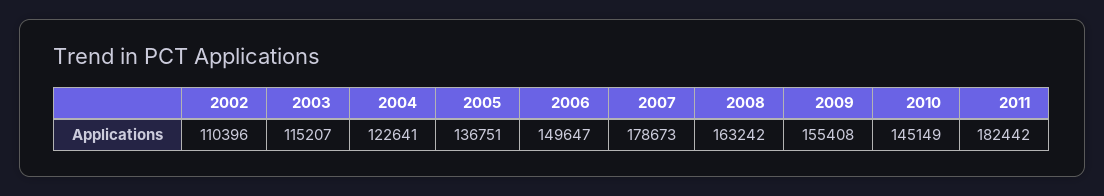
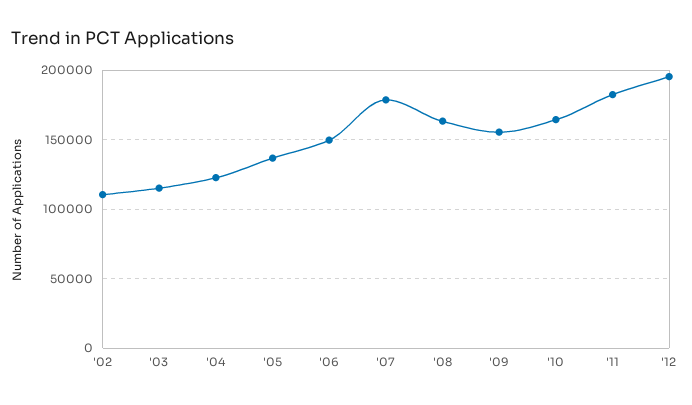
2010: 145149 -> 165000
'12: none -> 195000

